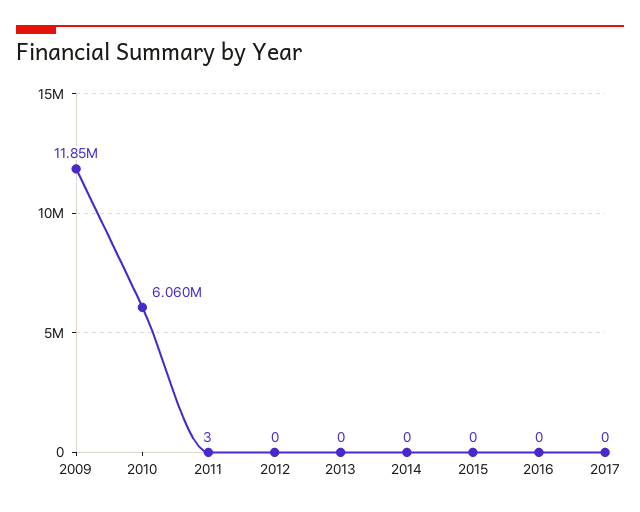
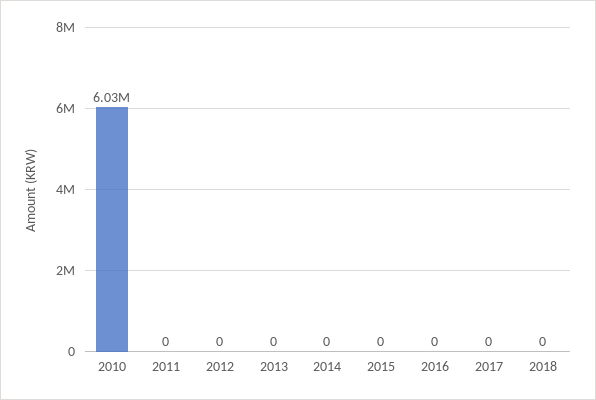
2009: 11850000 -> none
2010: 6060000 -> 6030000
2011: 3 -> 0
2018: none -> 0

